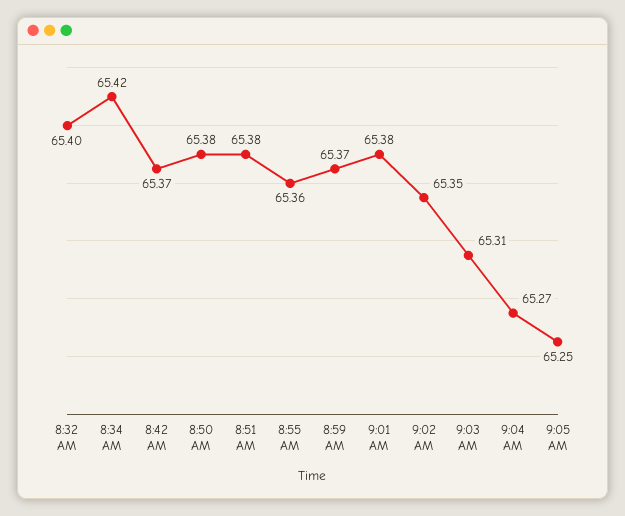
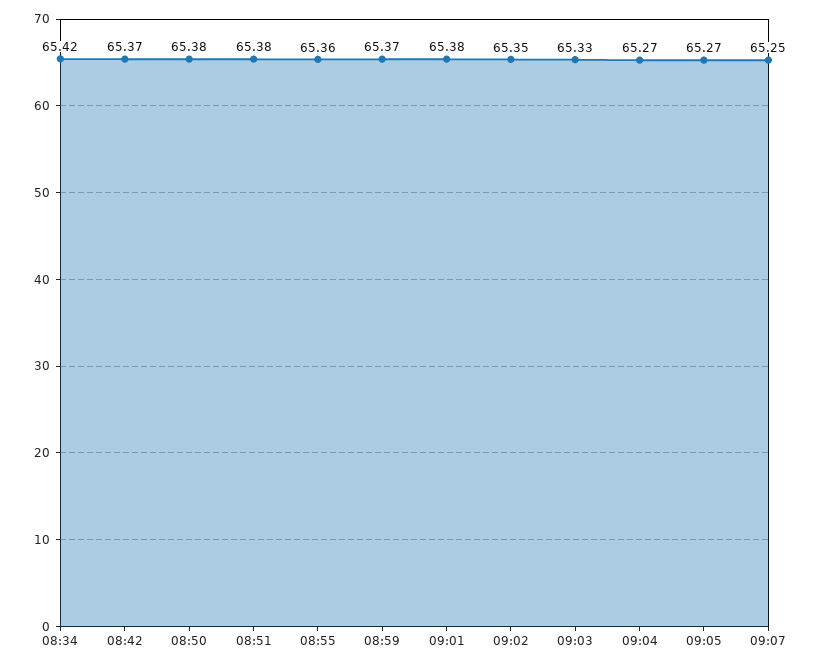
8:32 AM: 65.4 -> none
9:03 AM: 65.31 -> 65.33
9:05 AM: 65.25 -> 65.27
09:07: none -> 65.25

